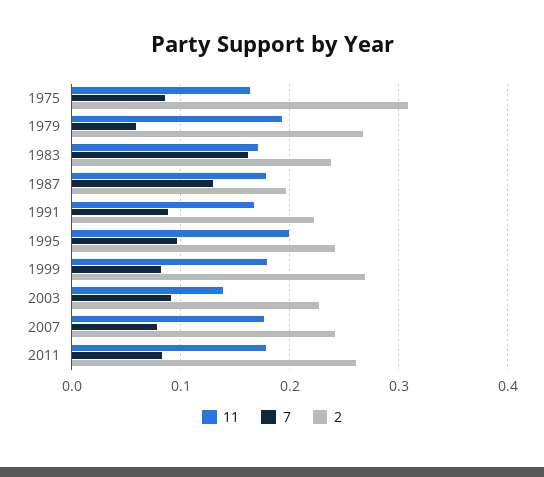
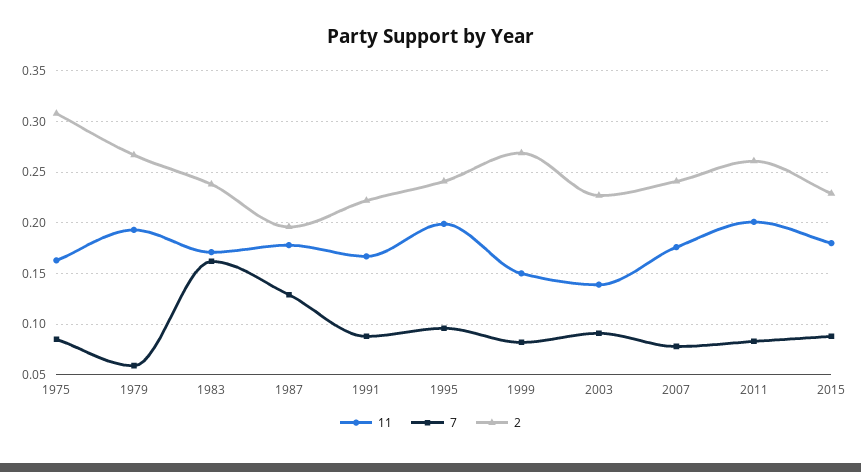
11, 1999: 0.18 -> 0.15
11, 2011: 0.18 -> 0.2
11, 2015: none -> 0.18
7, 2015: none -> 0.09
2, 2015: none -> 0.23

